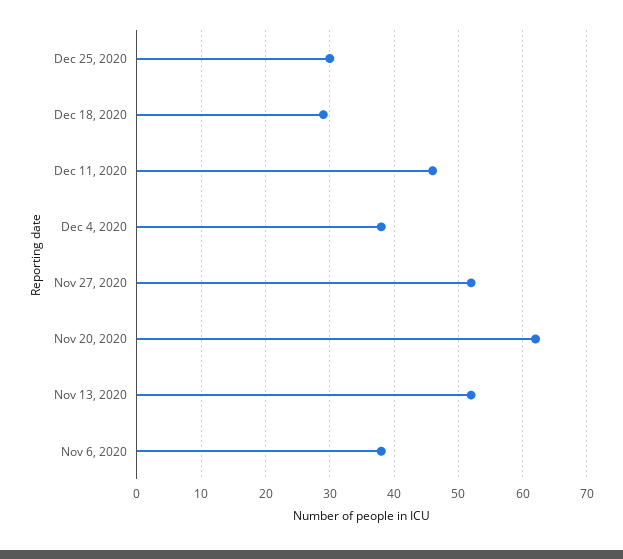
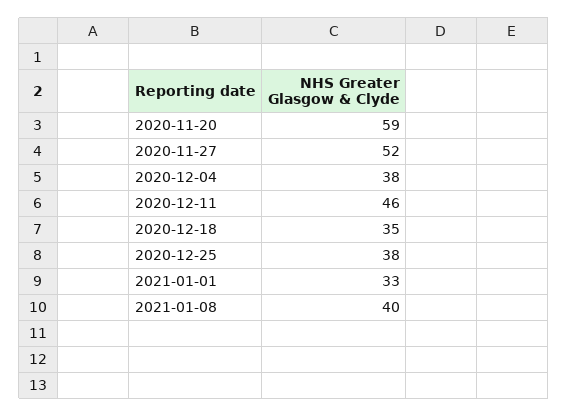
Dec 25, 2020: 30 -> 38
Dec 18, 2020: 29 -> 35
Nov 20, 2020: 62 -> 59
Nov 13, 2020: 52 -> none
Nov 6, 2020: 38 -> none
2021-01-01: none -> 33
2021-01-08: none -> 40

